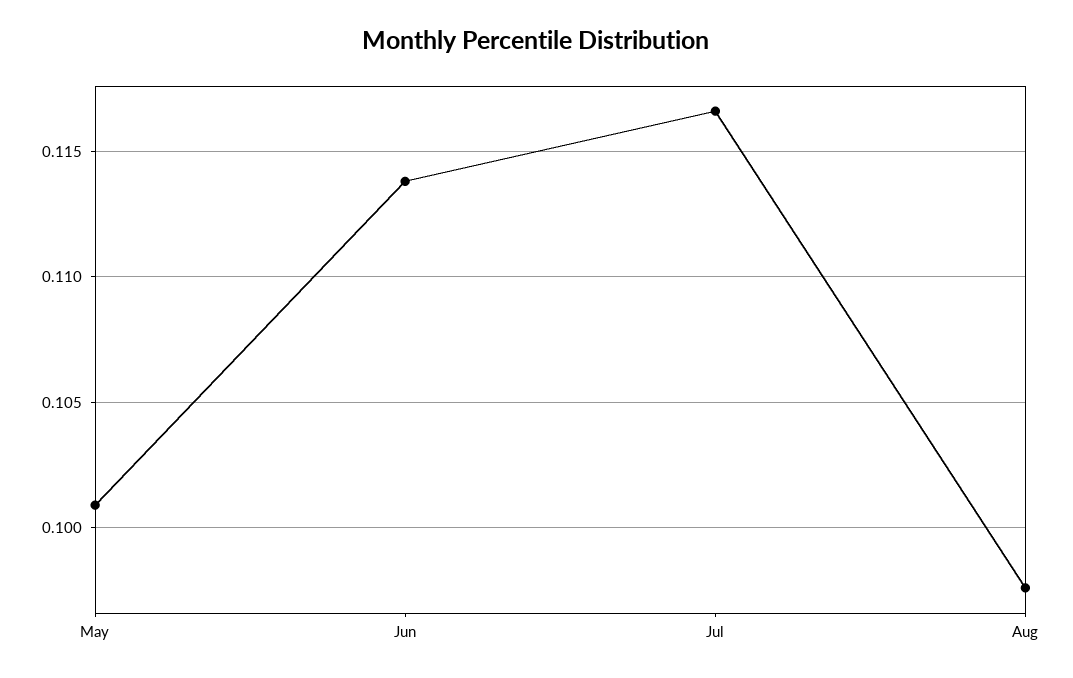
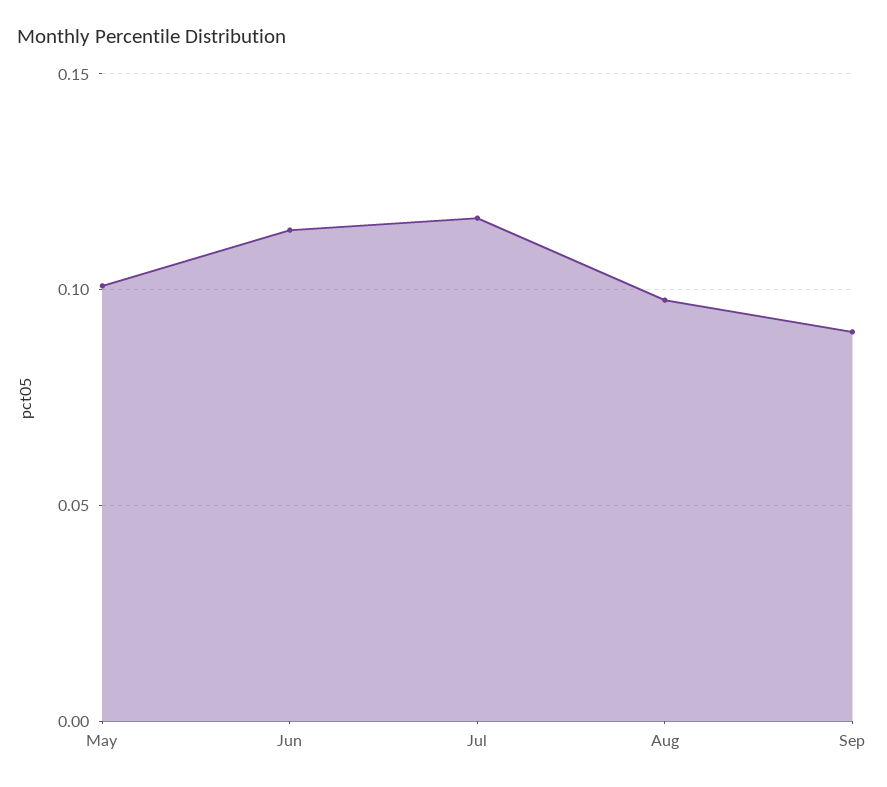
Sep: none -> 0.09

